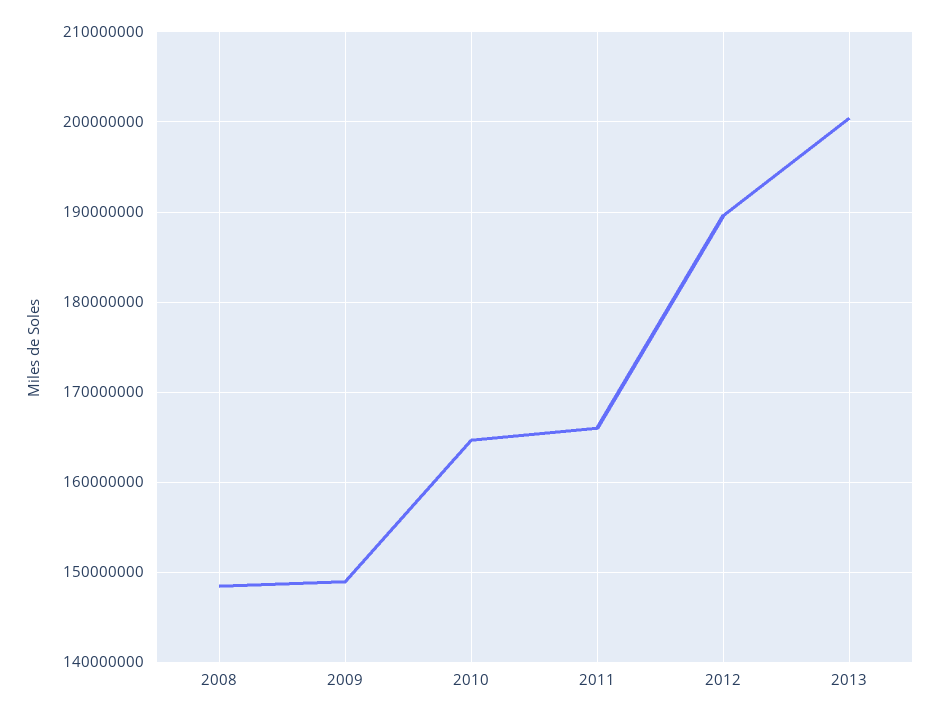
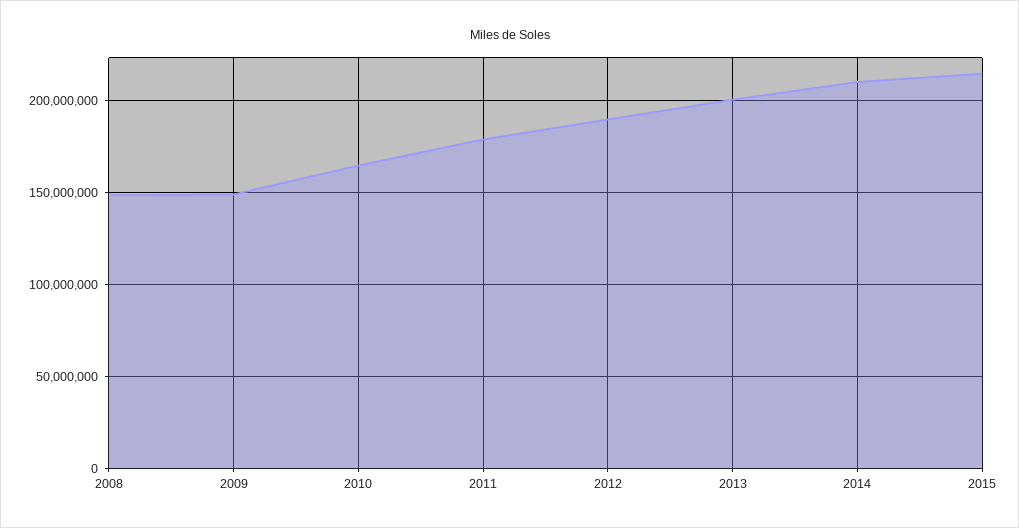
2011: 166000000 -> 180000000
2014: none -> 210000000
2015: none -> 215000000

